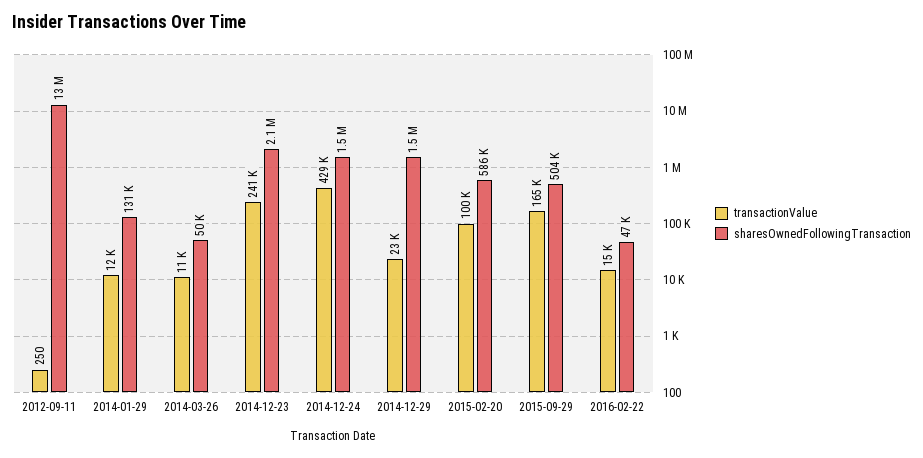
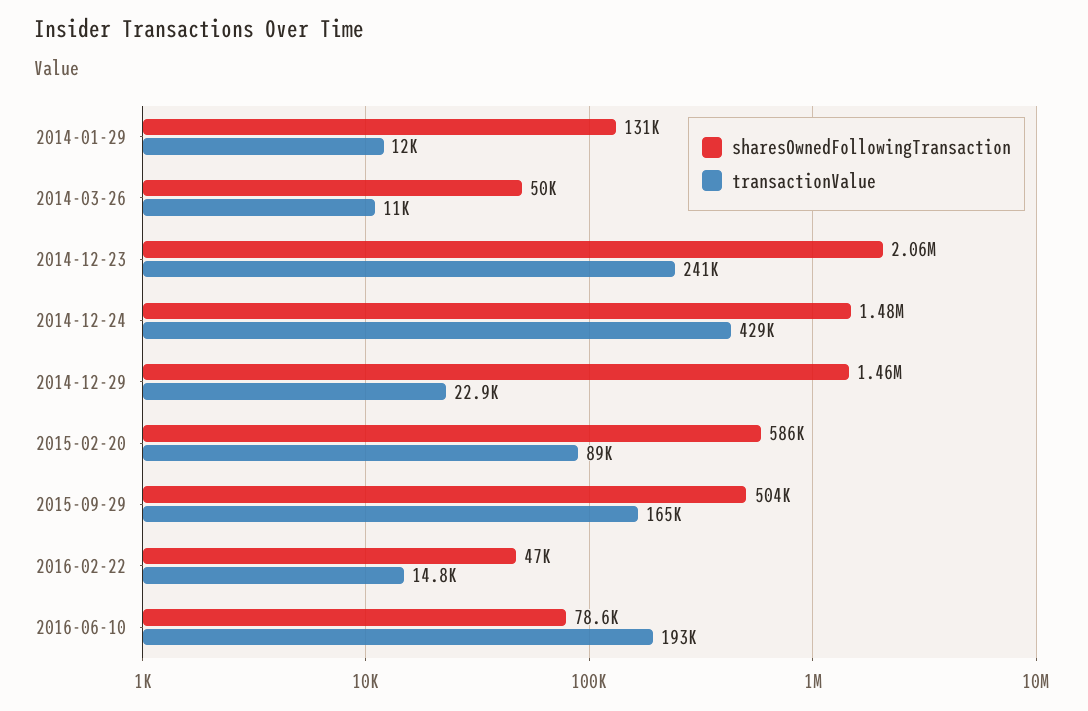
transactionValue, 2012-09-11: 250 -> none
sharesOwnedFollowingTransaction, 2012-09-11: 13000000 -> none
transactionValue, 2015-02-20: 100000 -> 89000
sharesOwnedFollowingTransaction, 2016-06-10: none -> 78600
transactionValue, 2016-06-10: none -> 193000

